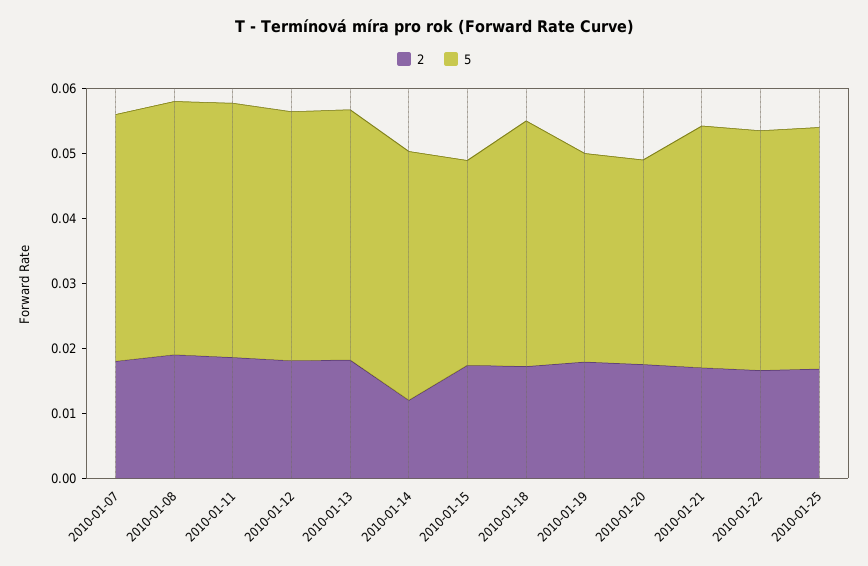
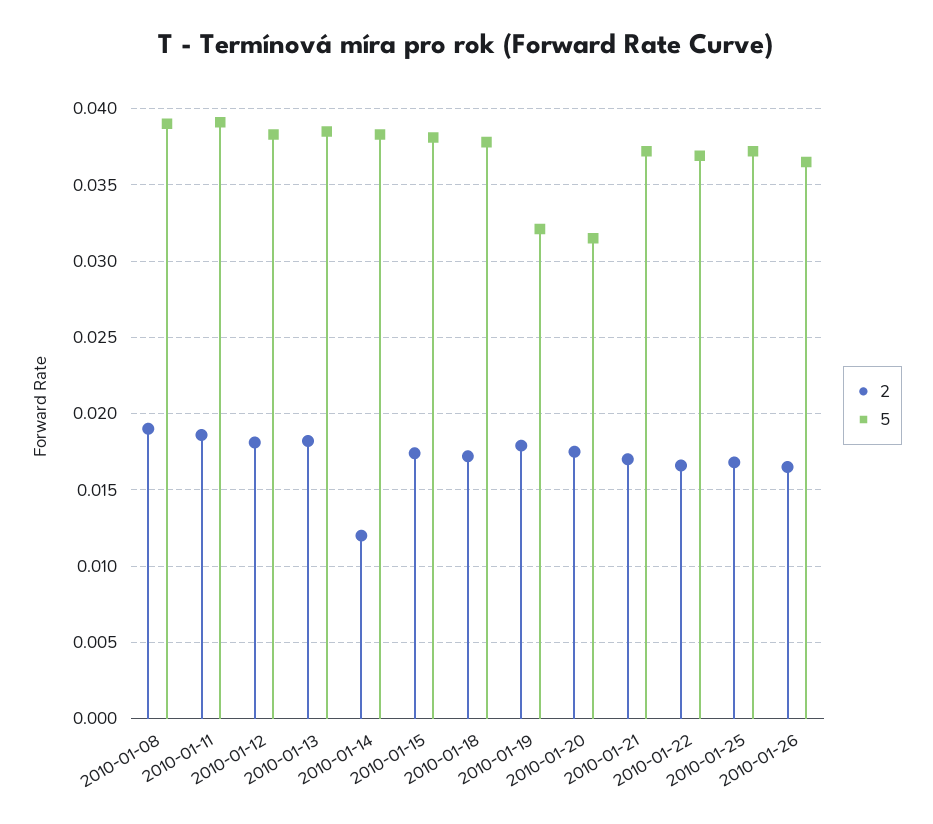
2, 2010-01-07: 0.018 -> none
5, 2010-01-07: 0.038 -> none
5, 2010-01-15: 0.032 -> 0.038
2, 2010-01-26: none -> 0.0165
5, 2010-01-26: none -> 0.0365

